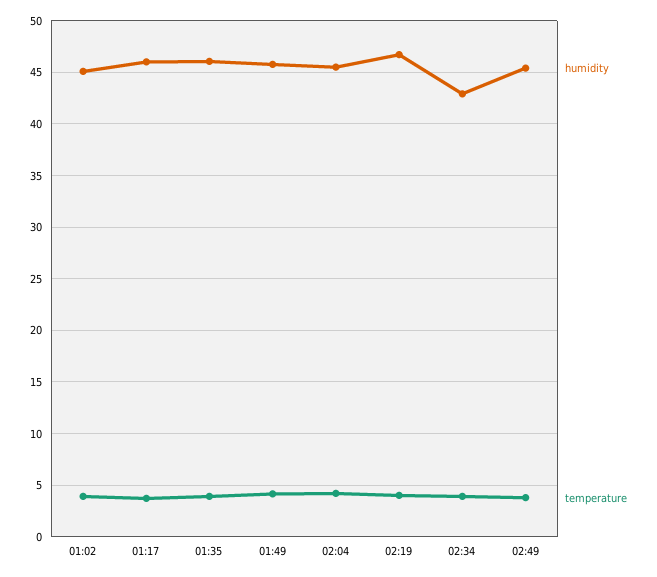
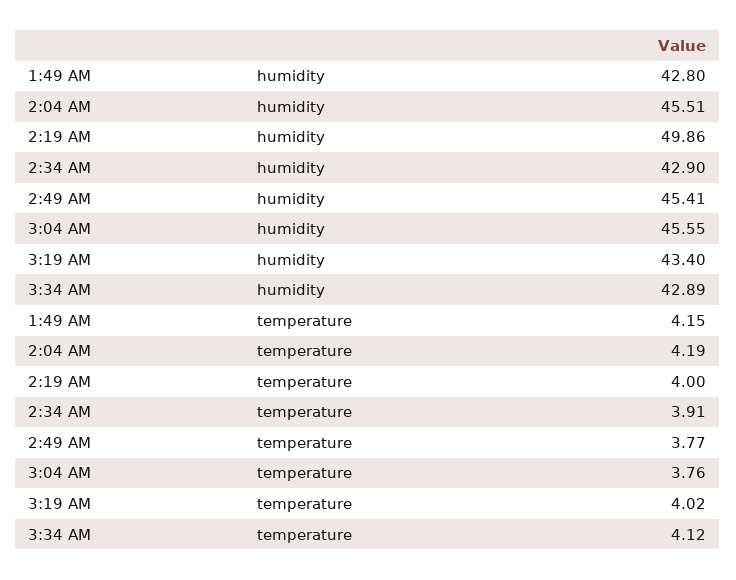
humidity, 01:02: 45 -> none
temperature, 01:02: 4 -> none
humidity, 01:17: 46 -> none
temperature, 01:17: 4 -> none
humidity, 01:35: 46 -> none
temperature, 01:35: 4 -> none
humidity, 01:49: 46 -> 42.8
humidity, 02:19: 47 -> 49.86
humidity, 3:04 AM: none -> 45.55
humidity, 3:19 AM: none -> 43.4
humidity, 3:34 AM: none -> 42.89
temperature, 3:04 AM: none -> 3.76
temperature, 3:19 AM: none -> 4.02
temperature, 3:34 AM: none -> 4.12

